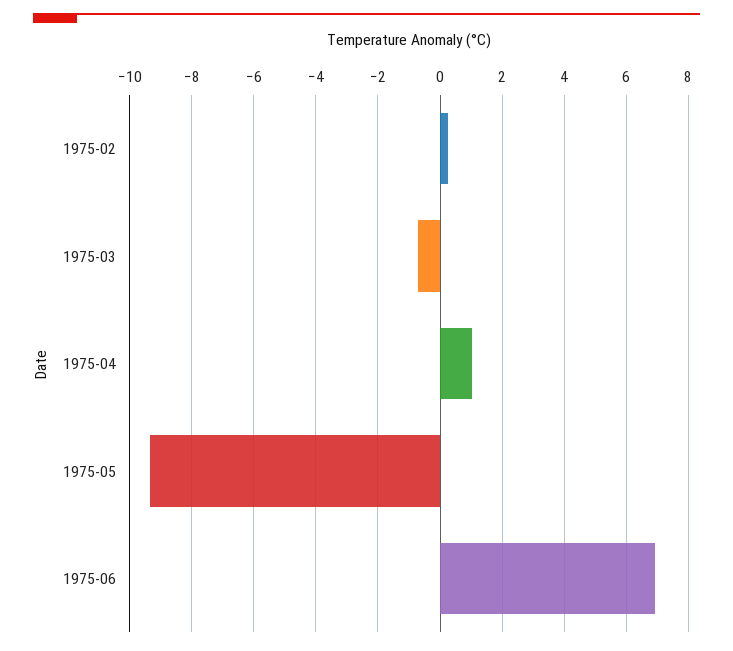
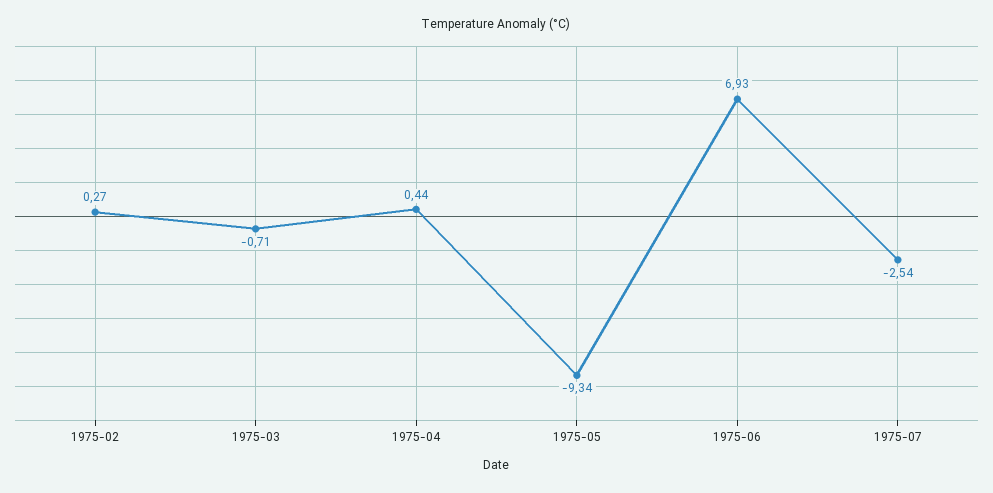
1975-04: 1 -> 0.44
1975-07: none -> -2.54

